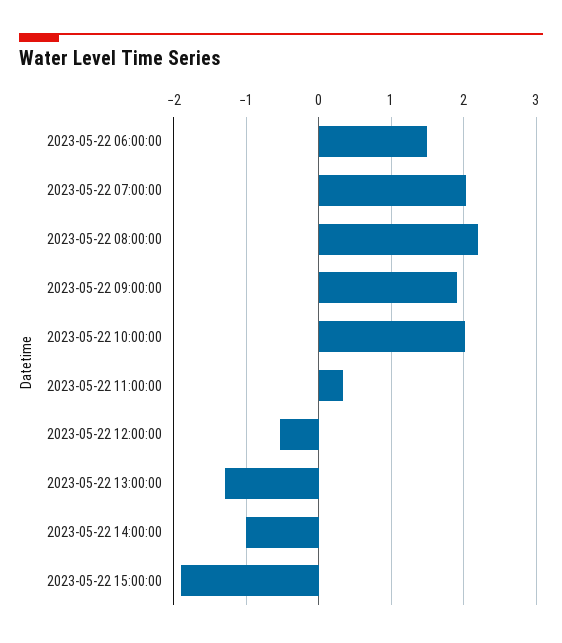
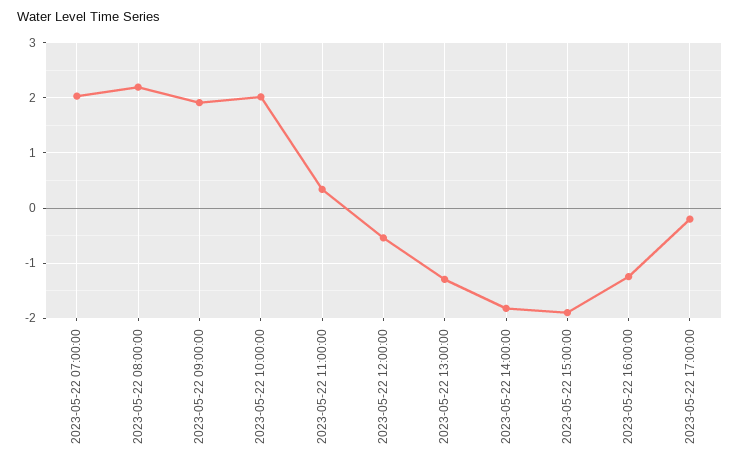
2023-05-22 06:00:00: 1.5 -> none
2023-05-22 14:00:00: -1 -> -1.8
2023-05-22 16:00:00: none -> -1.2
2023-05-22 17:00:00: none -> -0.2

